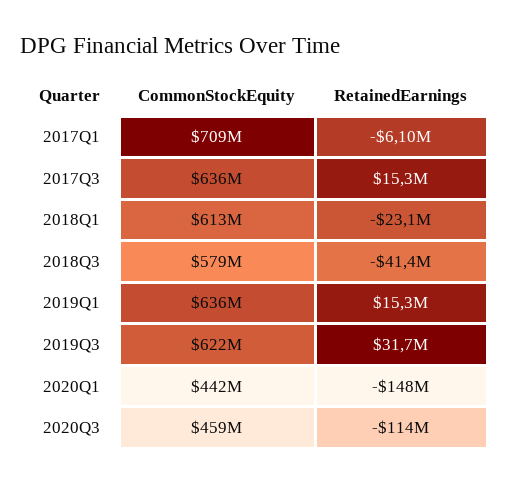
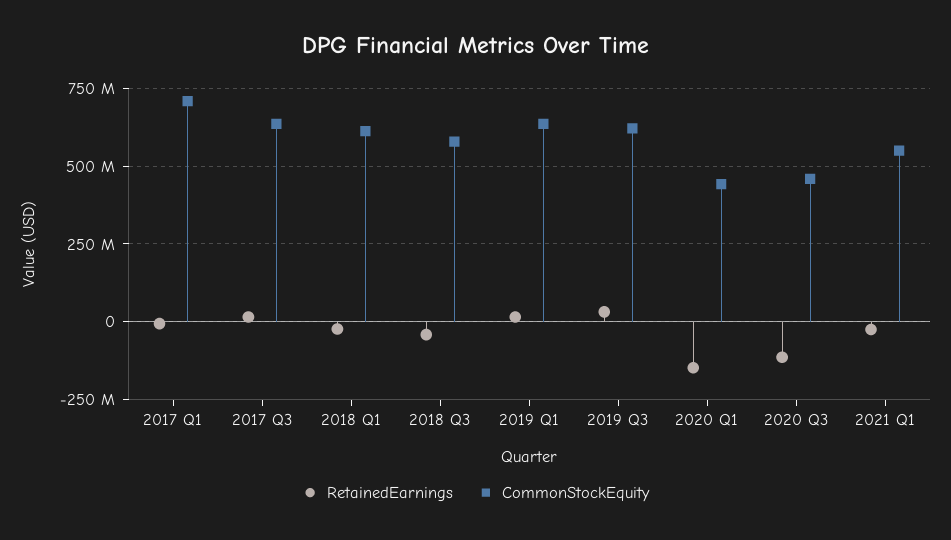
RetainedEarnings, 2021 Q1: none -> -25000000
CommonStockEquity, 2021 Q1: none -> 550000000

